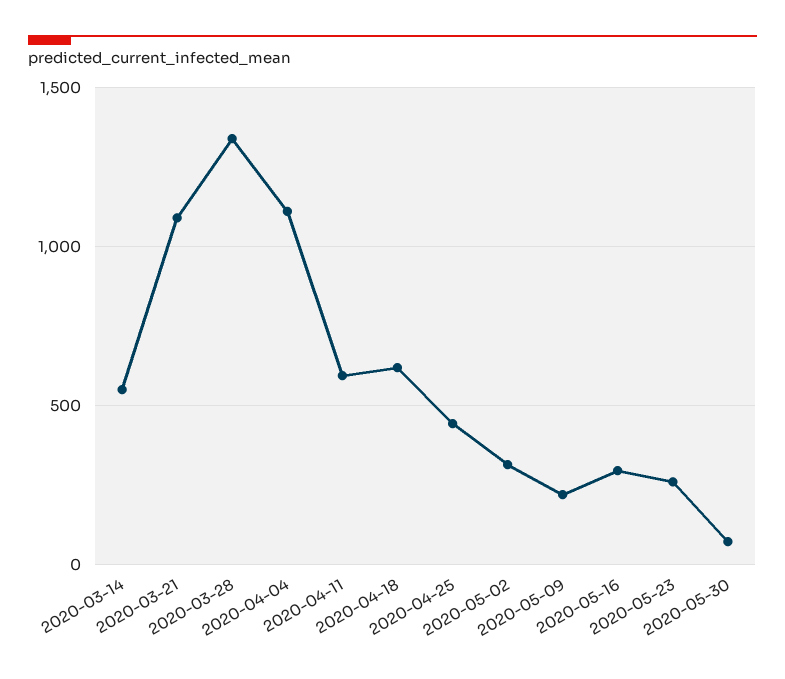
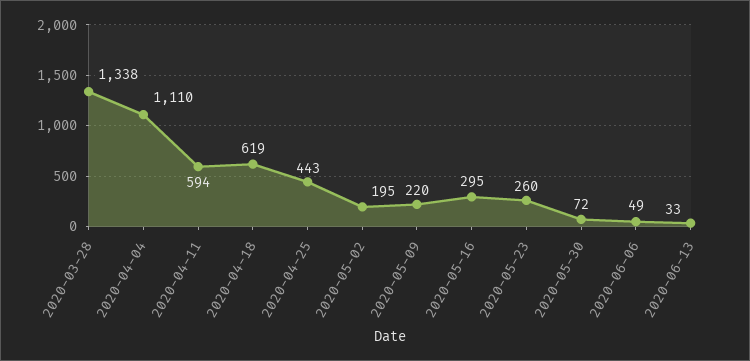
2020-03-14: 550 -> none
2020-03-21: 1100 -> none
2020-05-02: 300 -> 195
2020-06-06: none -> 49
2020-06-13: none -> 33

